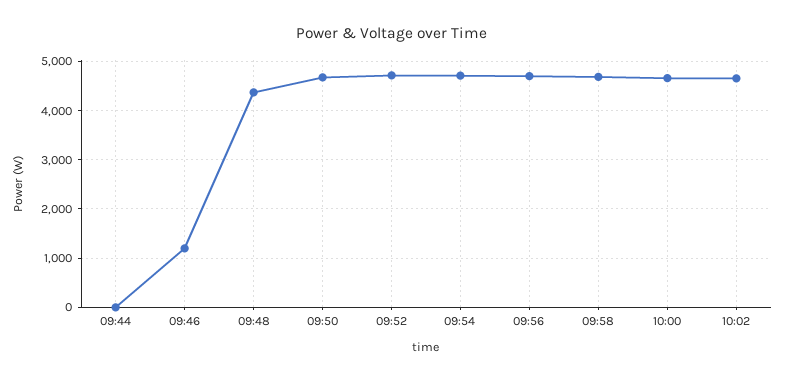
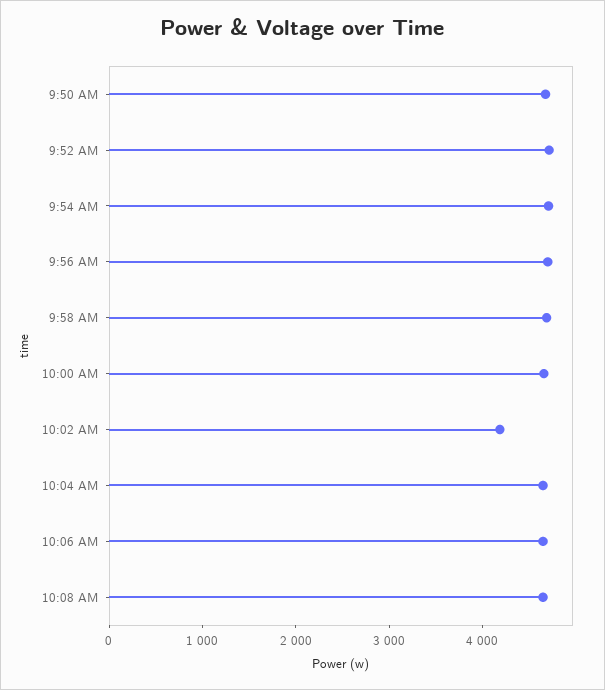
09:44: 0 -> none
09:46: 1200 -> none
09:48: 4400 -> none
10:02: 4600 -> 4200
10:04 AM: none -> 4600
10:06 AM: none -> 4600
10:08 AM: none -> 4600

